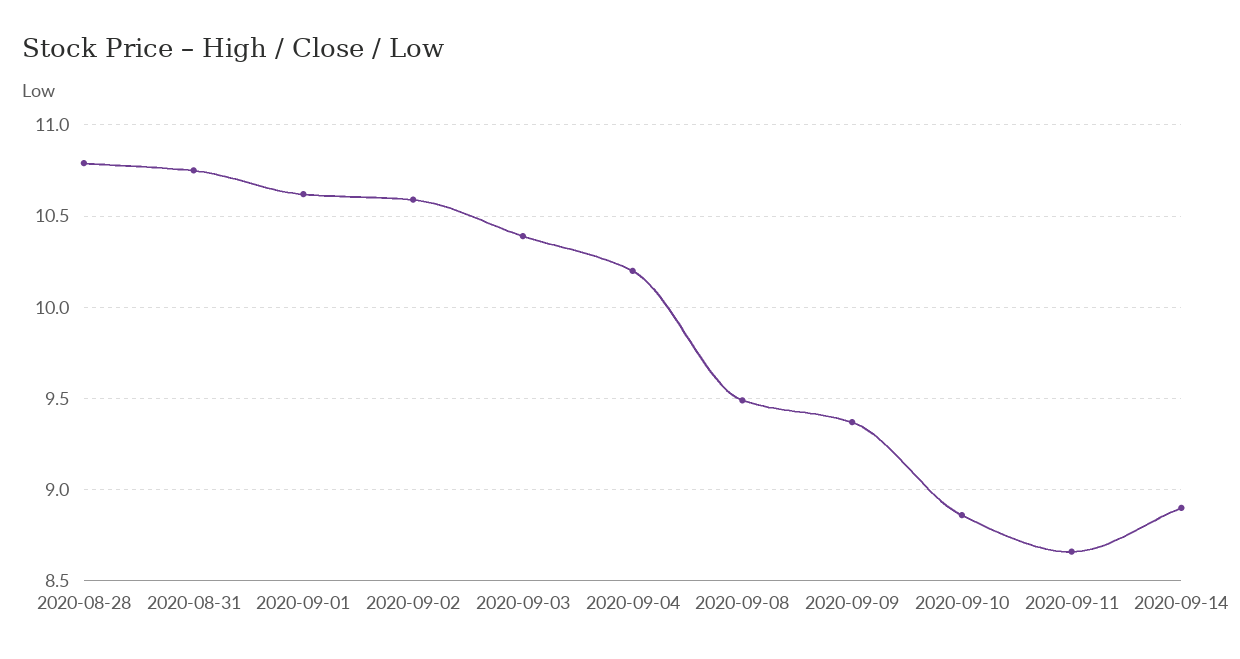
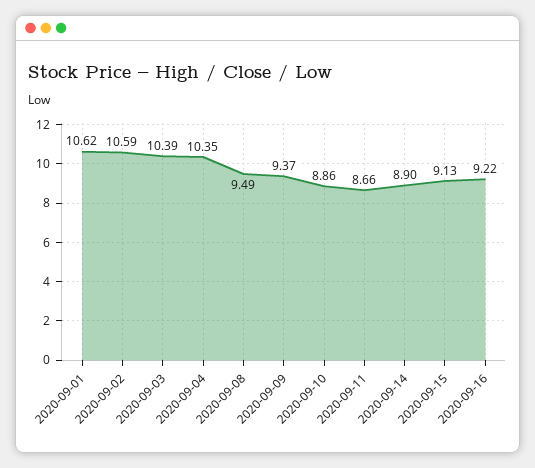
2020-08-28: 10.8 -> none
2020-08-31: 10.75 -> none
2020-09-04: 10.2 -> 10.35
2020-09-15: none -> 9.13
2020-09-16: none -> 9.22

